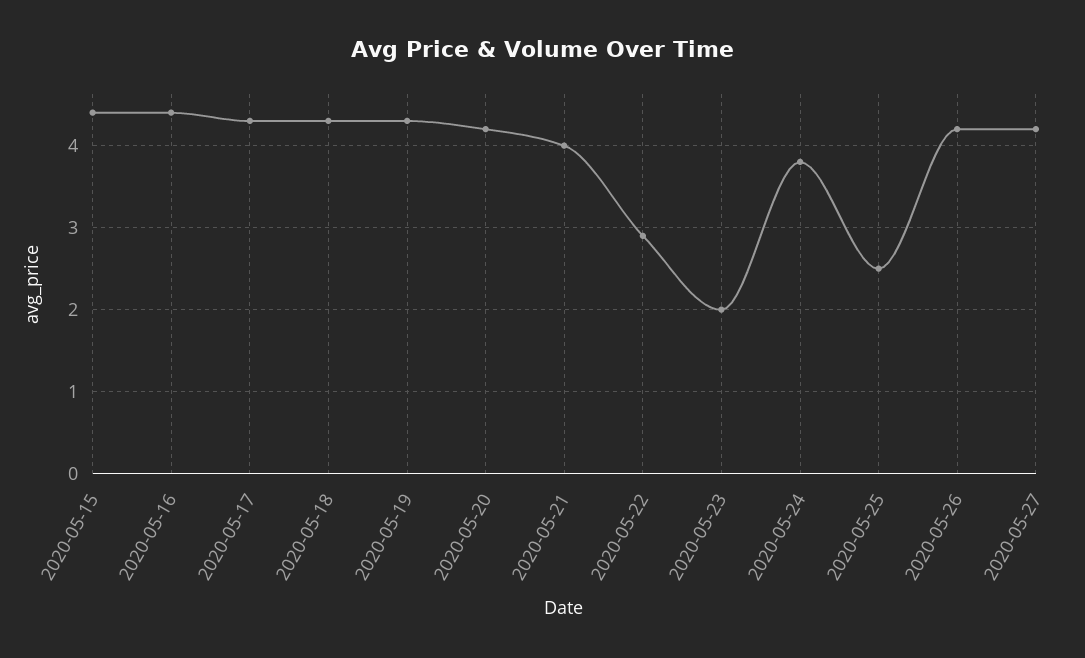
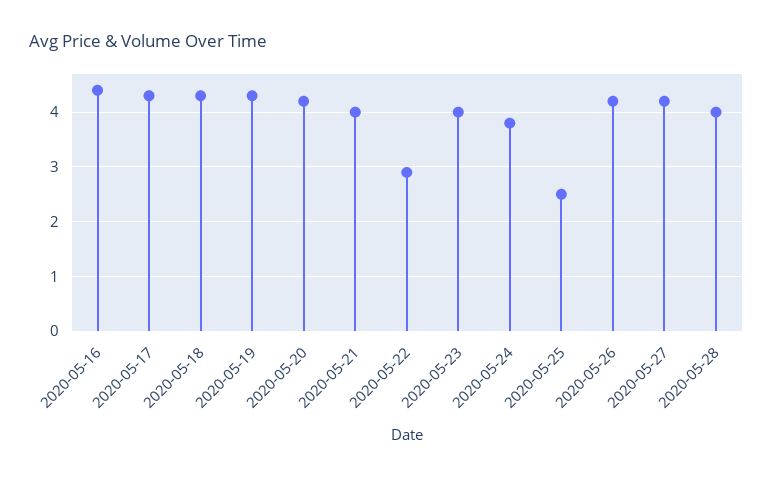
2020-05-15: 4.4 -> none
2020-05-23: 2 -> 4
2020-05-28: none -> 4

